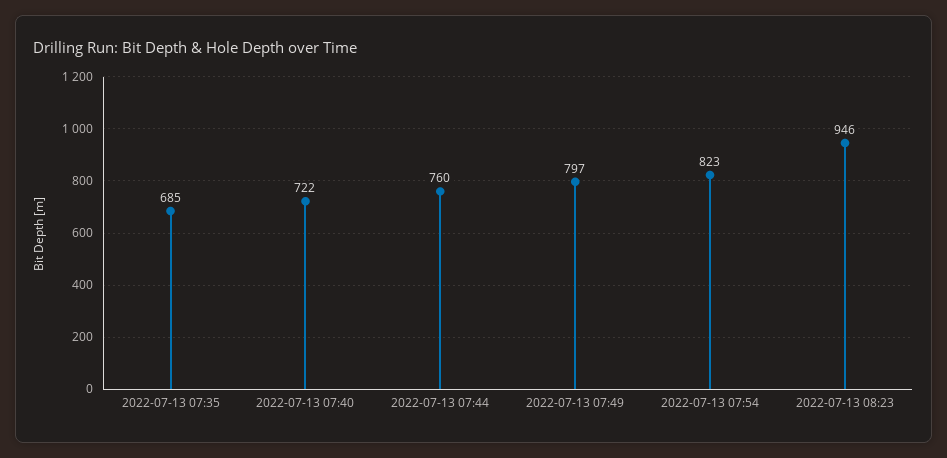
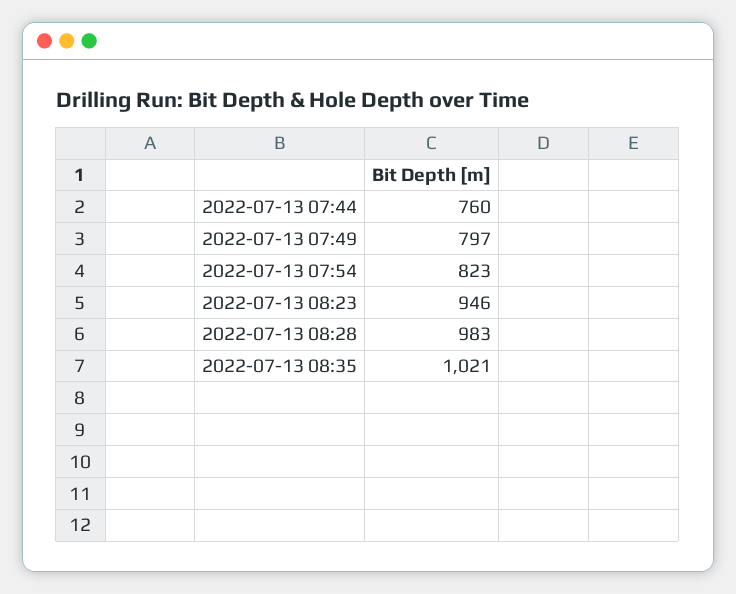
2022-07-13 07:35: 685 -> none
2022-07-13 07:40: 722 -> none
2022-07-13 08:28: none -> 983
2022-07-13 08:35: none -> 1021

